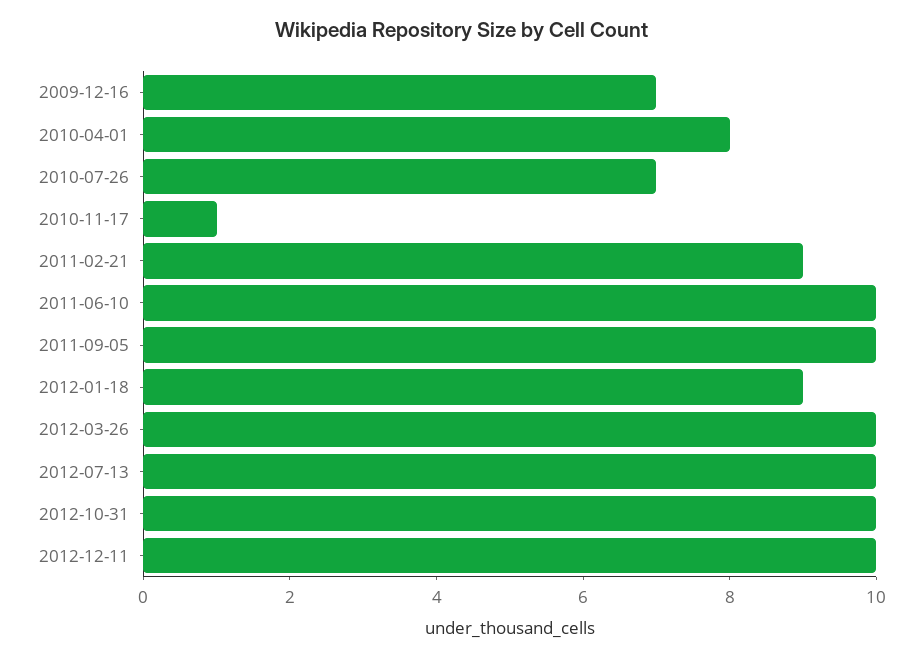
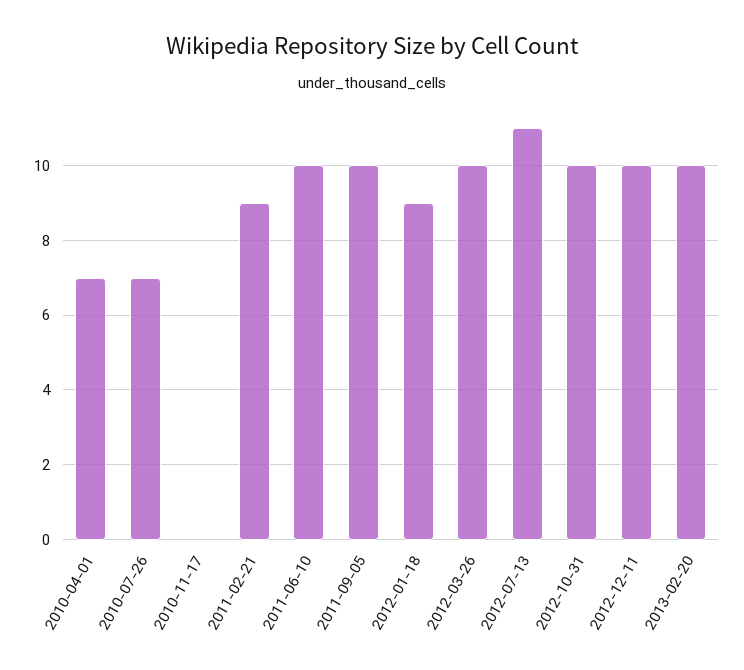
2009-12-16: 7 -> none
2010-04-01: 8 -> 7
2010-11-17: 1 -> 0
2012-07-13: 10 -> 11
2013-02-20: none -> 10

